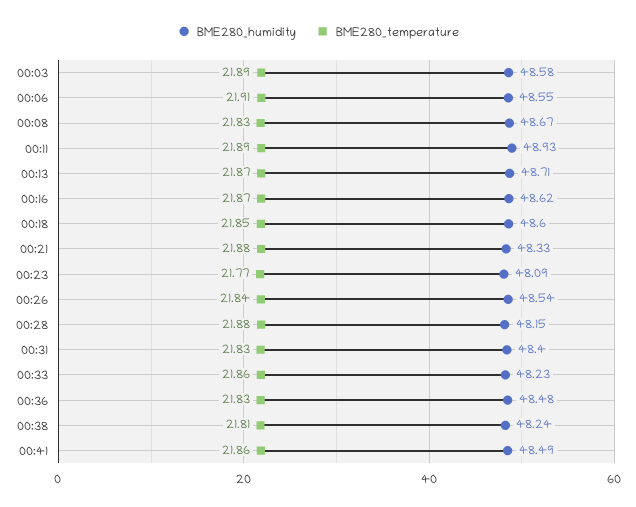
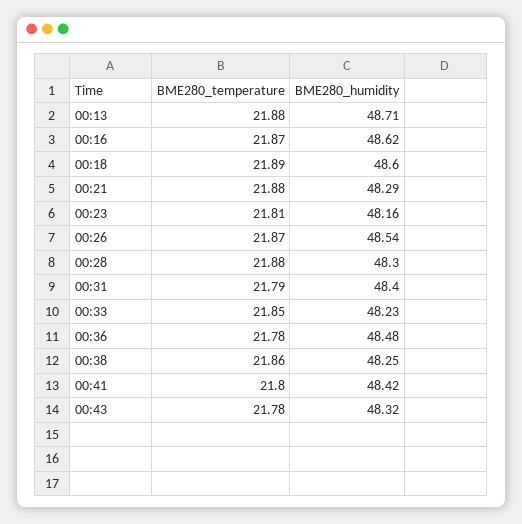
BME280_humidity, 00:03: 48.58 -> none
BME280_temperature, 00:03: 21.89 -> none
BME280_humidity, 00:06: 48.55 -> none
BME280_temperature, 00:06: 21.91 -> none
BME280_humidity, 00:08: 48.67 -> none
BME280_temperature, 00:08: 21.83 -> none
BME280_humidity, 00:11: 48.93 -> none
BME280_temperature, 00:11: 21.89 -> none
BME280_temperature, 00:13: 21.87 -> 21.88
BME280_temperature, 00:18: 21.85 -> 21.89
BME280_humidity, 00:21: 48.33 -> 48.29
BME280_humidity, 00:23: 48.09 -> 48.16
BME280_temperature, 00:23: 21.77 -> 21.81
BME280_temperature, 00:26: 21.84 -> 21.87
BME280_humidity, 00:28: 48.15 -> 48.3
BME280_temperature, 00:31: 21.83 -> 21.79
BME280_temperature, 00:33: 21.86 -> 21.85
BME280_temperature, 00:36: 21.83 -> 21.78
BME280_humidity, 00:38: 48.24 -> 48.25
BME280_temperature, 00:38: 21.81 -> 21.86
BME280_humidity, 00:41: 48.49 -> 48.42
BME280_temperature, 00:41: 21.86 -> 21.8
BME280_temperature, 00:43: none -> 21.78
BME280_humidity, 00:43: none -> 48.32

